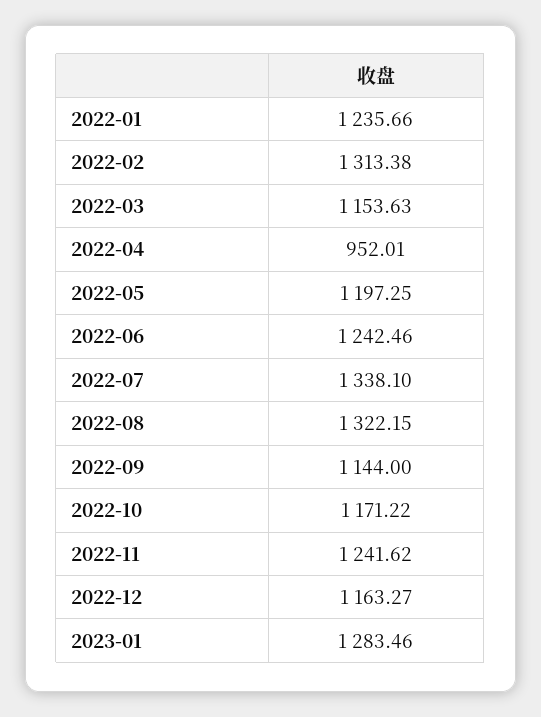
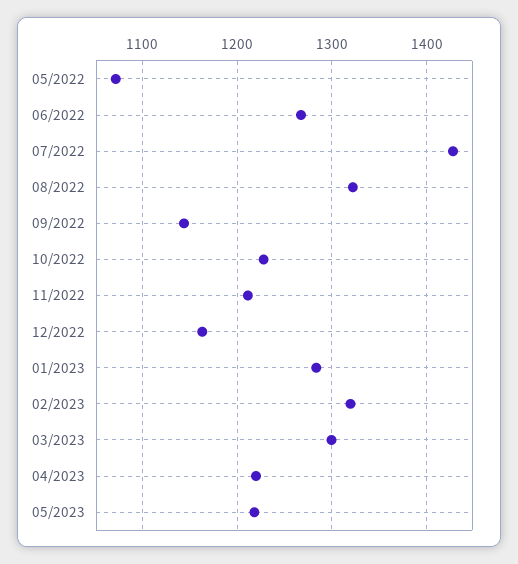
2022-01: 1235.66 -> none
2022-02: 1313.38 -> none
2022-03: 1153.63 -> none
2022-04: 952.01 -> none
2022-05: 1197.25 -> 1070
2022-06: 1242.46 -> 1270
2022-07: 1338.1 -> 1430
2022-10: 1171.22 -> 1230
2022-11: 1241.62 -> 1210
02/2023: none -> 1320
03/2023: none -> 1300
04/2023: none -> 1220
05/2023: none -> 1220

